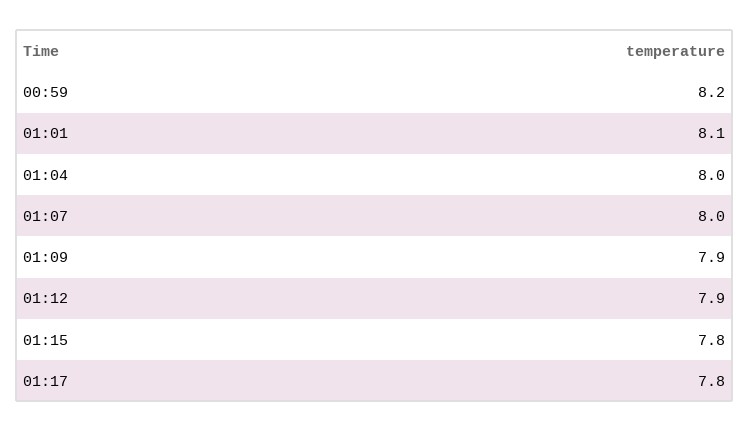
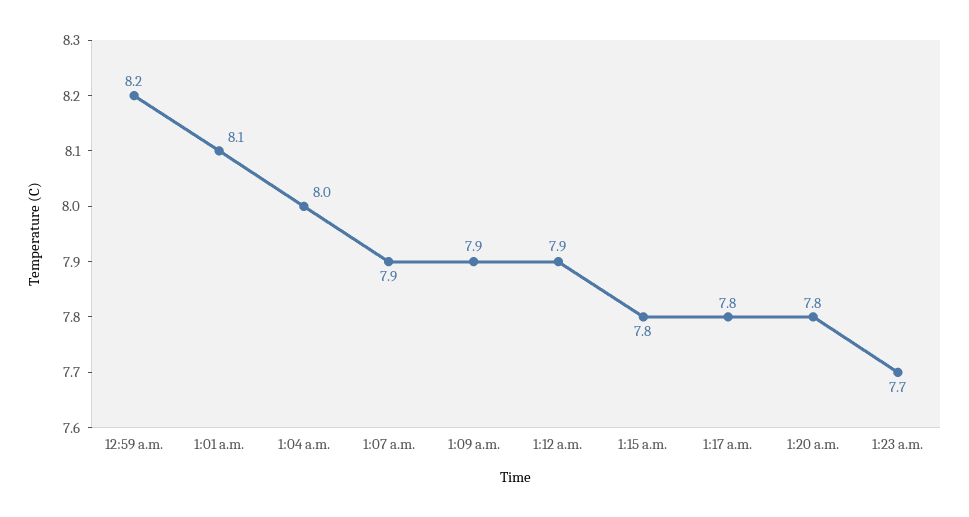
01:07: 8 -> 7.9
1:20 a.m.: none -> 7.8
1:23 a.m.: none -> 7.7

